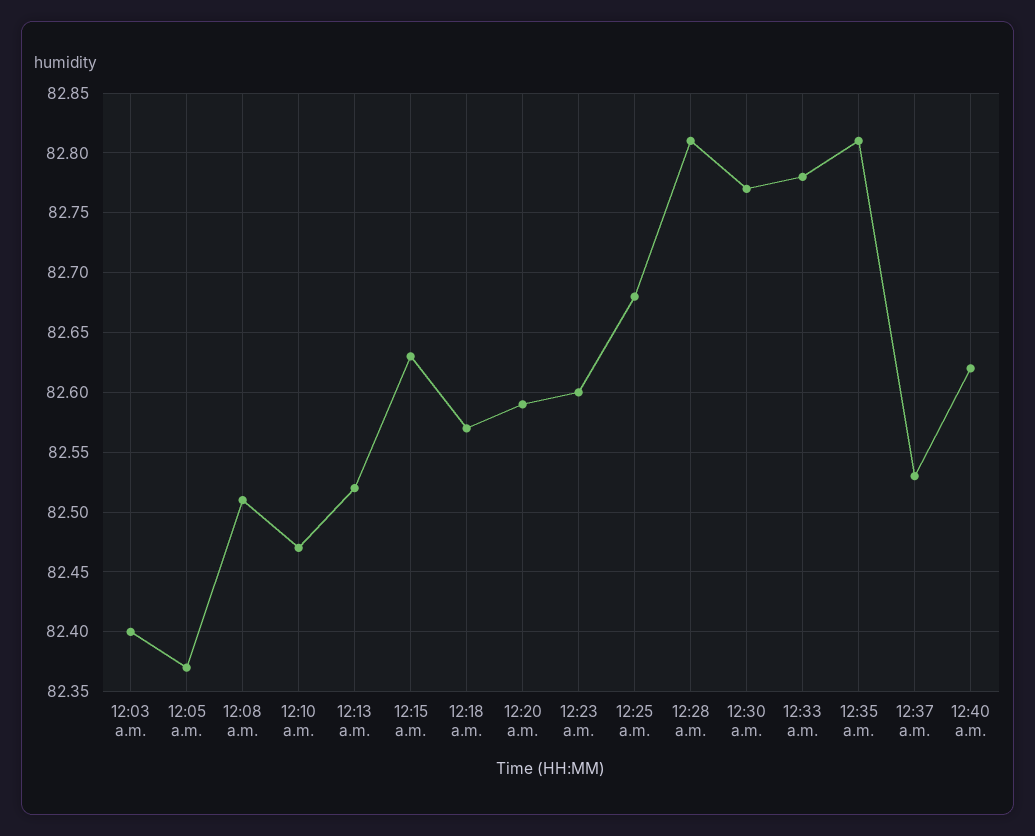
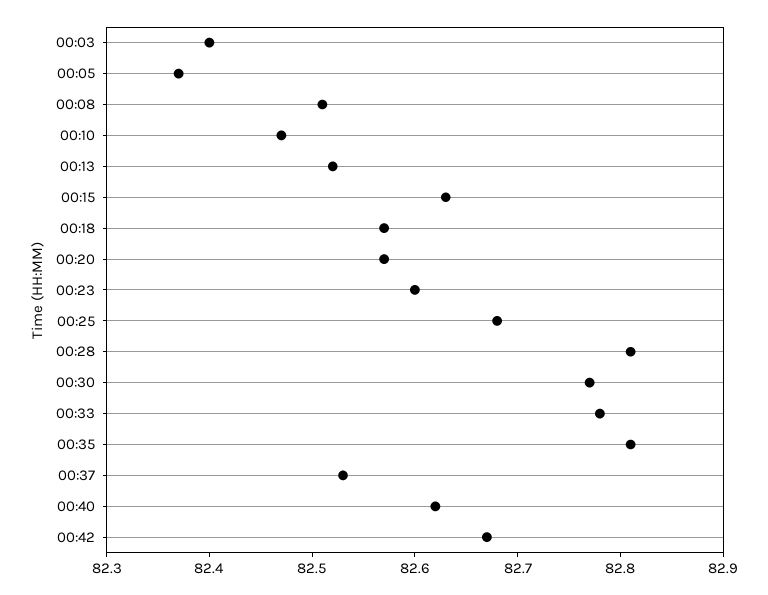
12:20 a.m.: 82.59 -> 82.57
00:42: none -> 82.67

